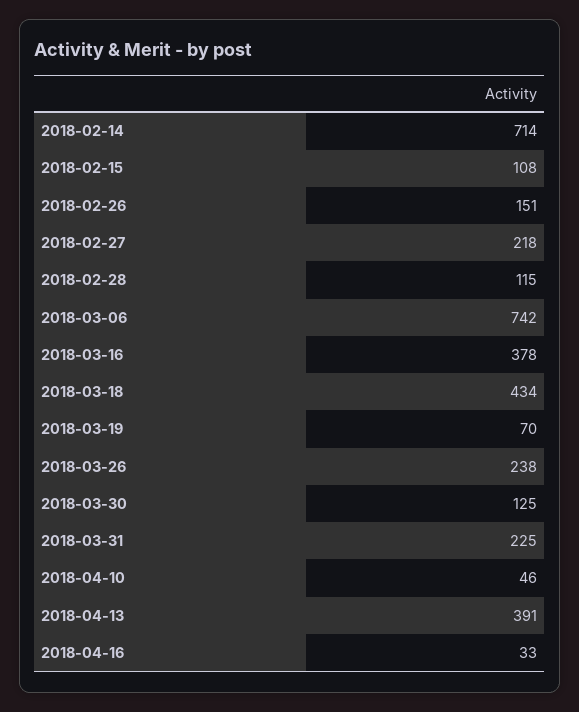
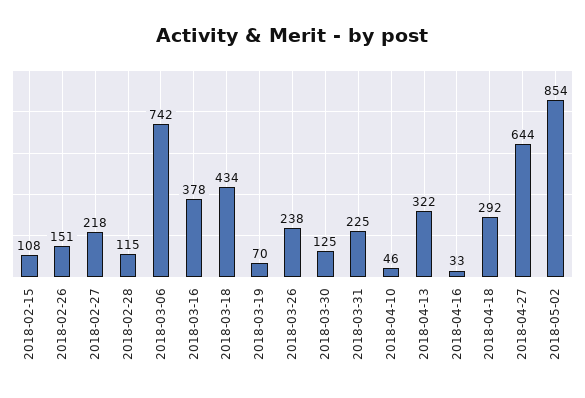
2018-02-14: 714 -> none
2018-04-13: 391 -> 322
2018-04-18: none -> 292
2018-04-27: none -> 644
2018-05-02: none -> 854

